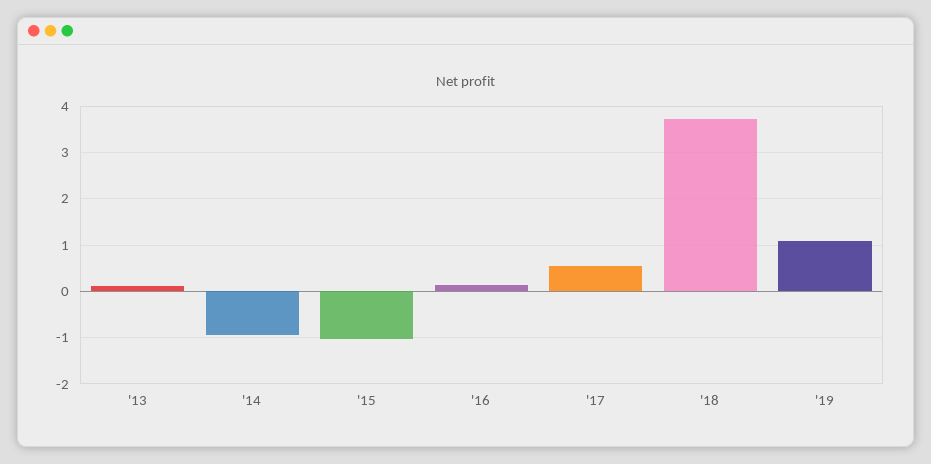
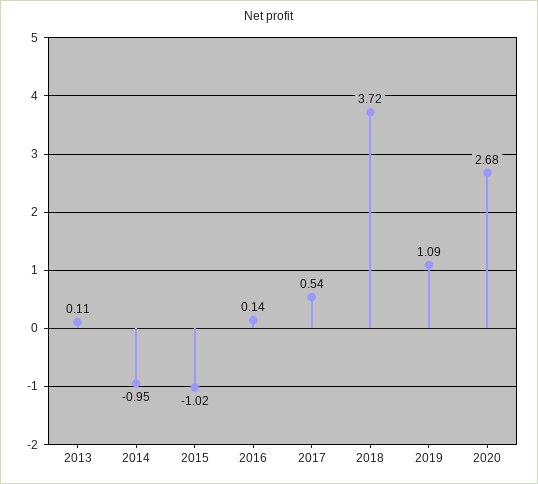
2020: none -> 2.68

